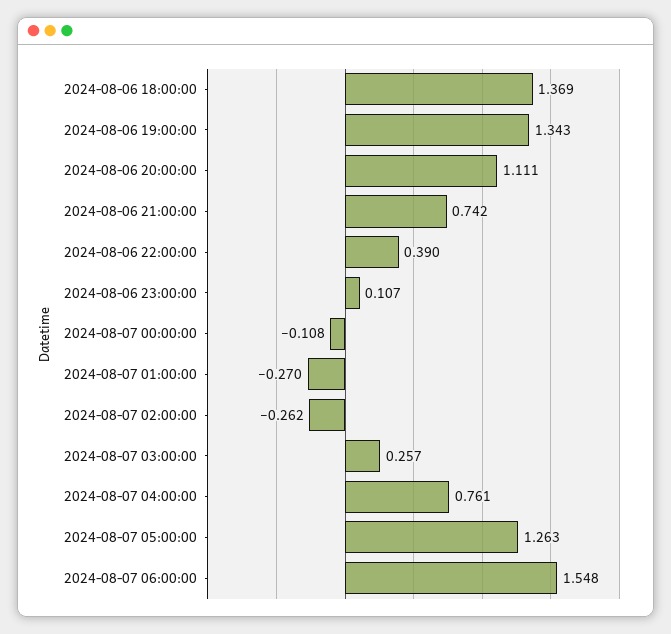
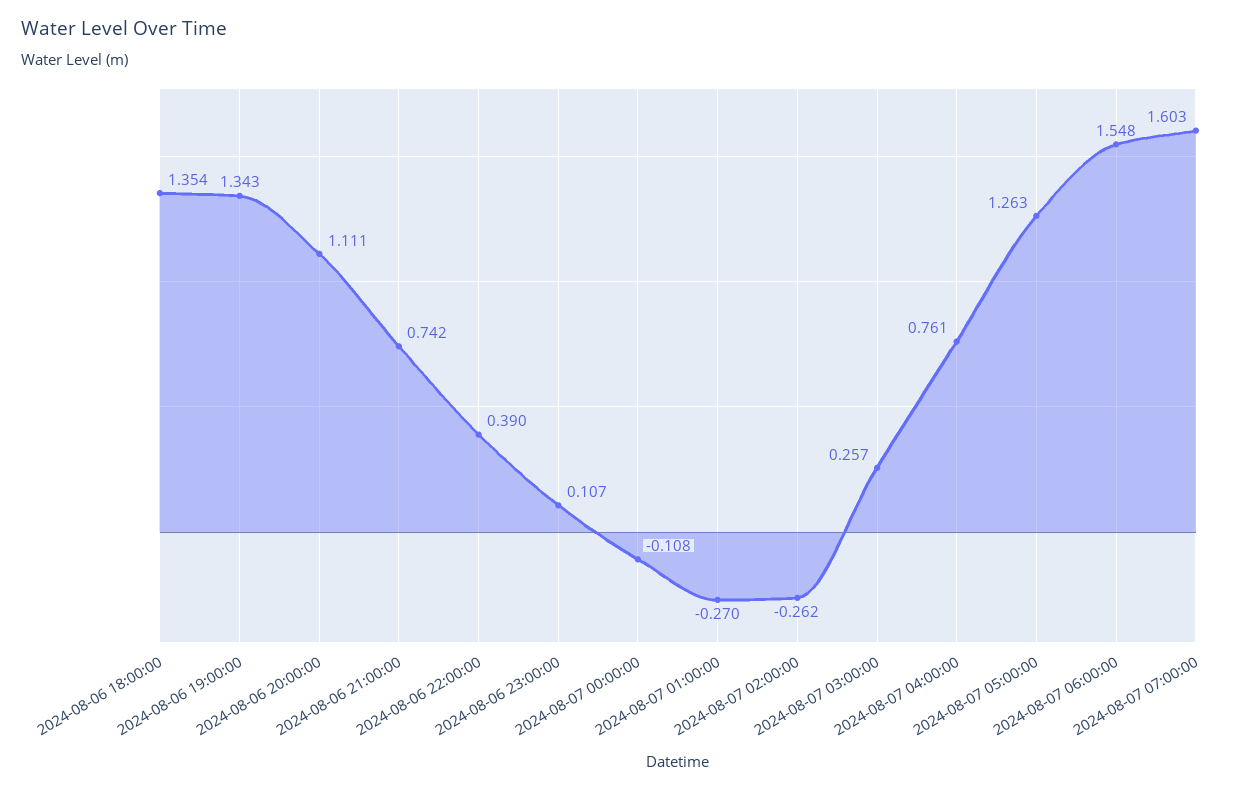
2024-08-06 18:00:00: 1.369 -> 1.354
2024-08-07 07:00:00: none -> 1.603

